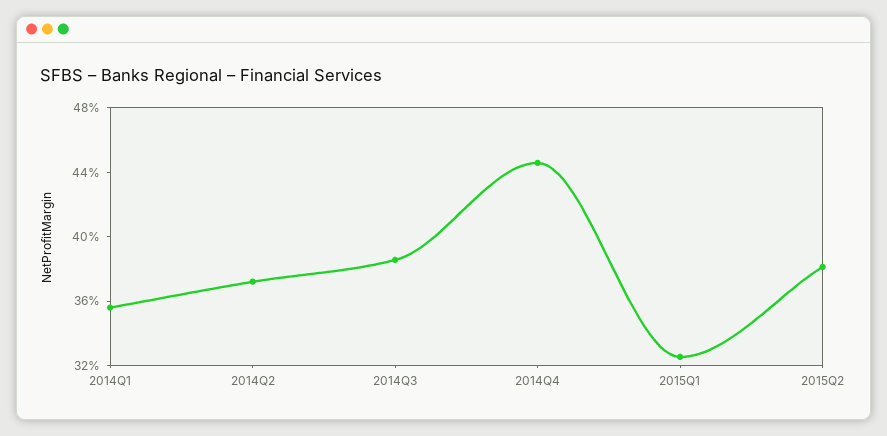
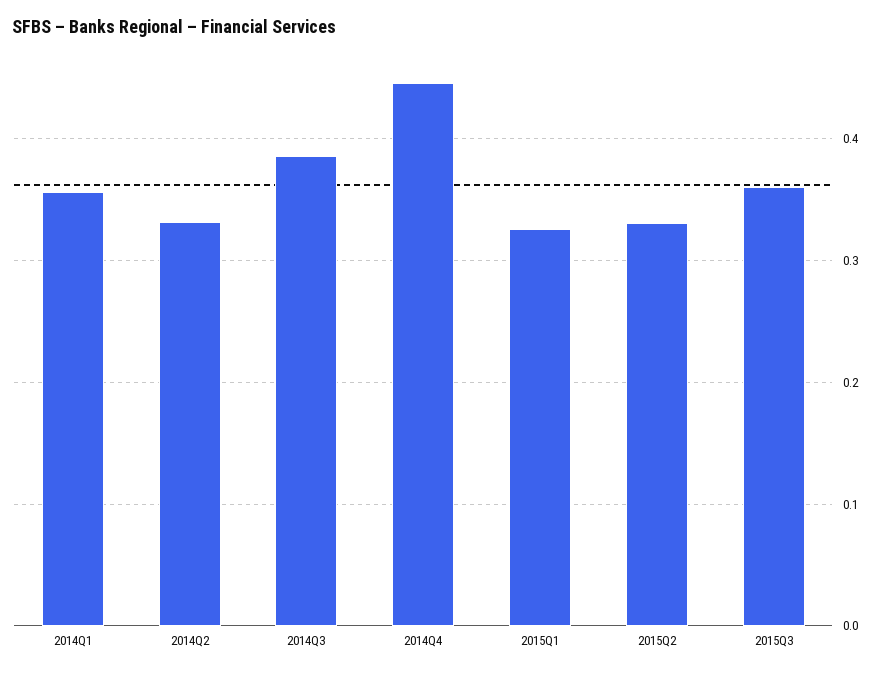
2014Q2: 0.37 -> 0.33
2015Q2: 0.38 -> 0.33
2015Q3: none -> 0.36

